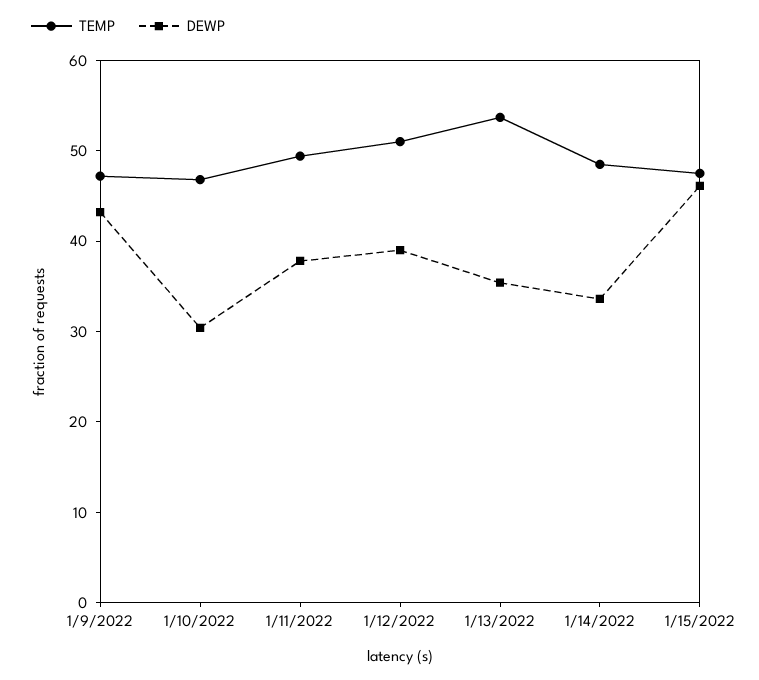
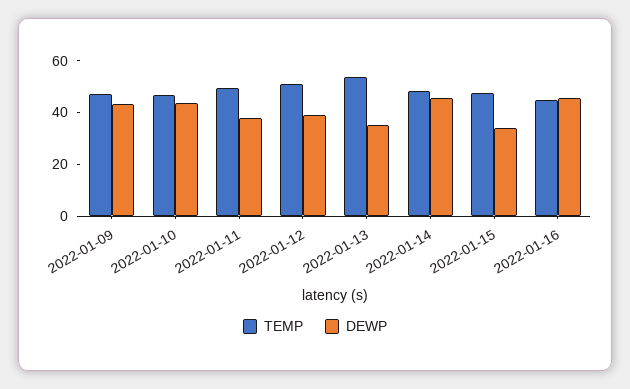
DEWP, 1/10/2022: 30 -> 45
DEWP, 1/14/2022: 34 -> 45
DEWP, 1/15/2022: 46 -> 35
TEMP, 2022-01-16: none -> 45
DEWP, 2022-01-16: none -> 45

